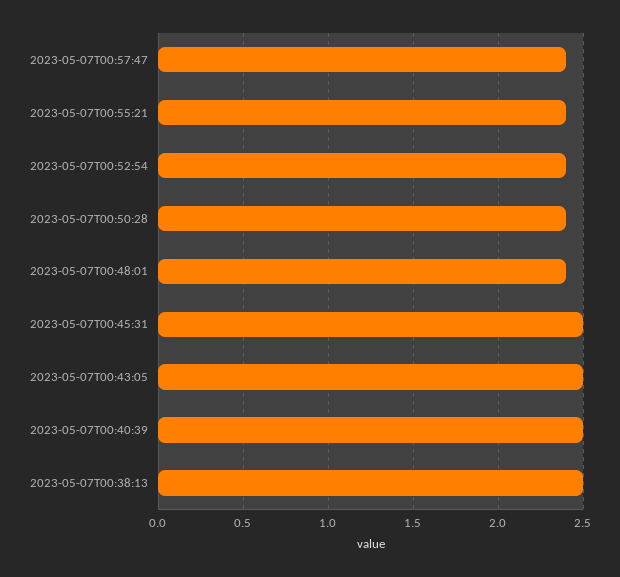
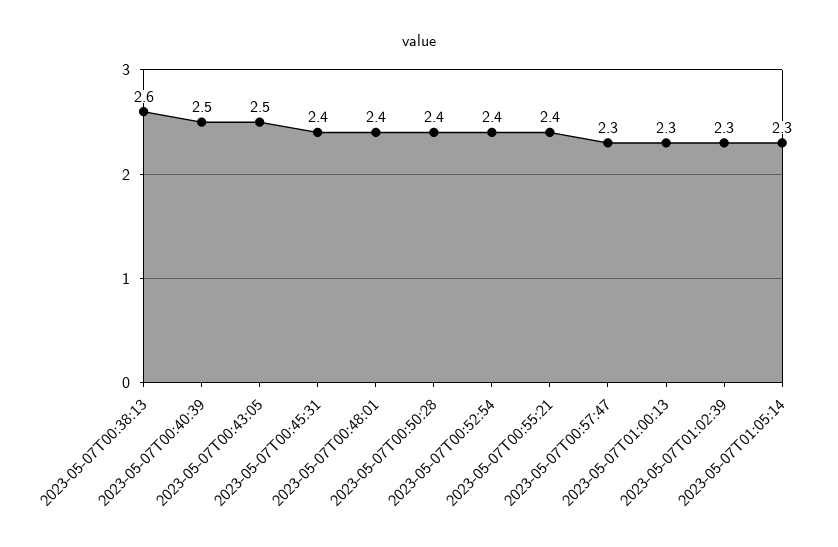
2023-05-07T00:57:47: 2.4 -> 2.3
2023-05-07T00:45:31: 2.5 -> 2.4
2023-05-07T00:38:13: 2.5 -> 2.6
2023-05-07T01:00:13: none -> 2.3
2023-05-07T01:02:39: none -> 2.3
2023-05-07T01:05:14: none -> 2.3

